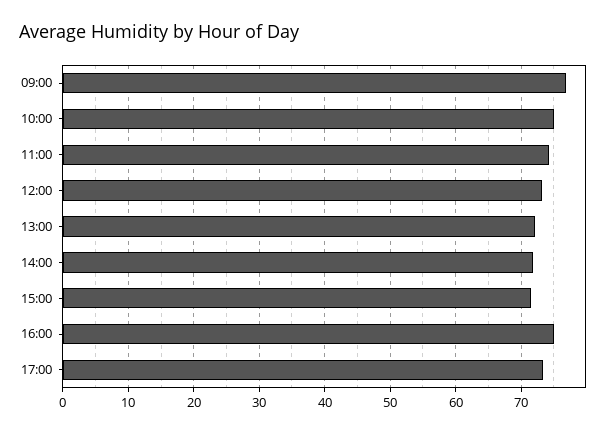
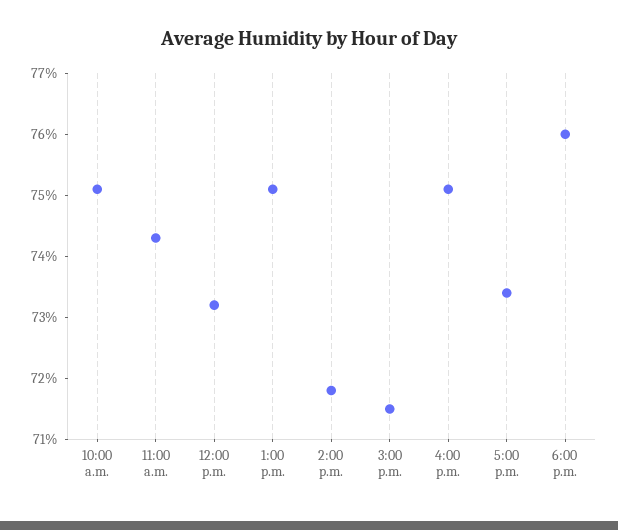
09:00: 77 -> none
13:00: 72 -> 75
6:00 p.m.: none -> 76

